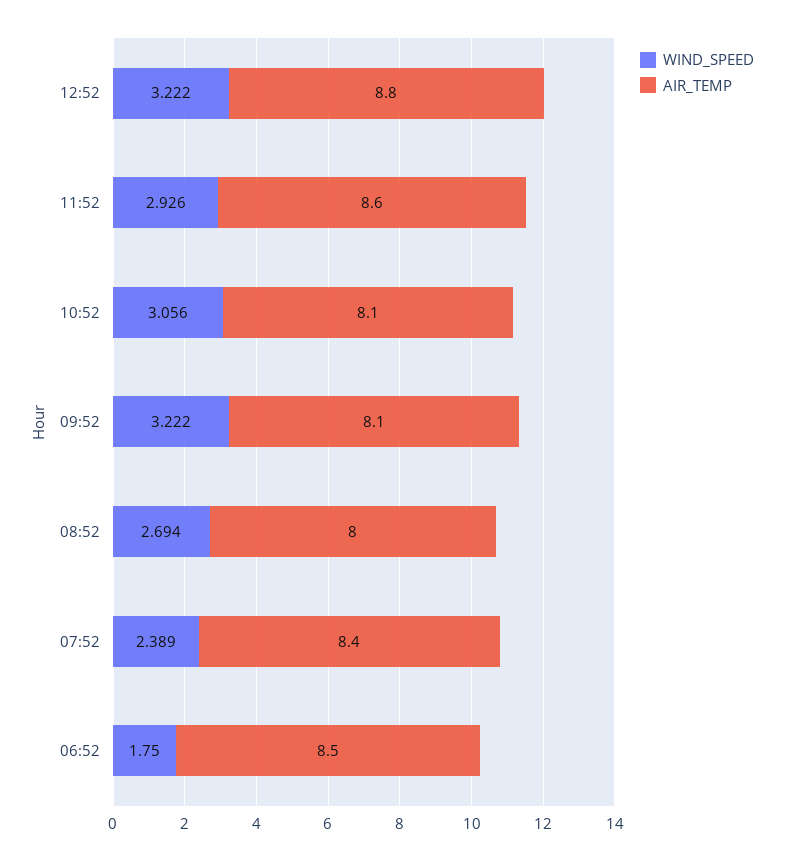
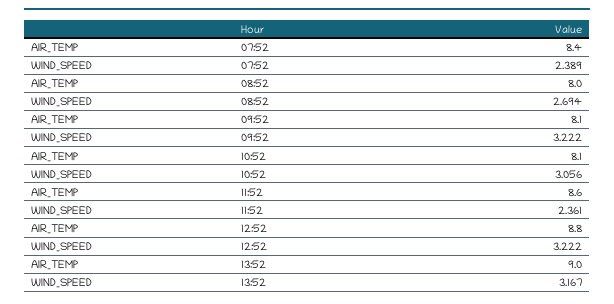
WIND_SPEED, 11:52: 2.926 -> 2.361
WIND_SPEED, 06:52: 1.75 -> none
AIR_TEMP, 06:52: 8.5 -> none
AIR_TEMP, 13:52: none -> 9
WIND_SPEED, 13:52: none -> 3.167

